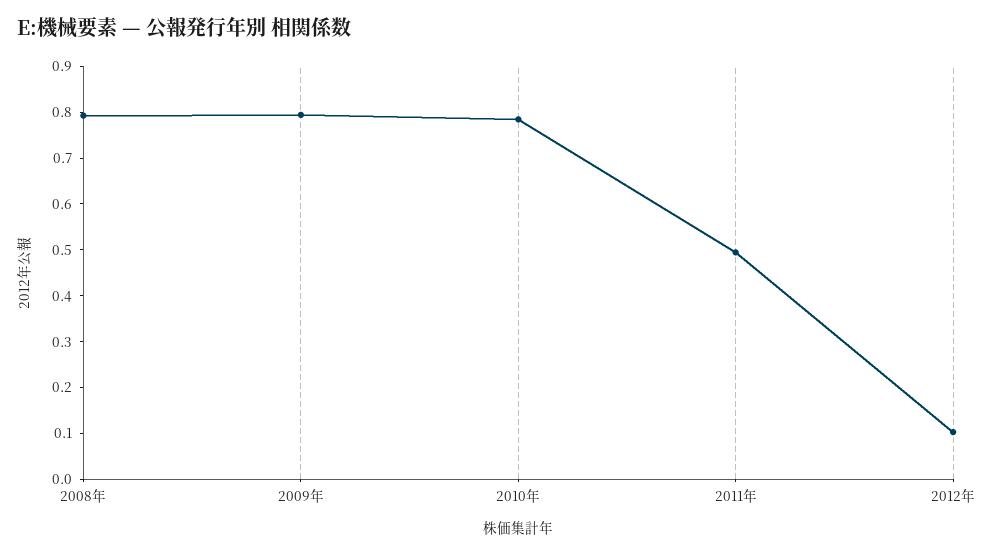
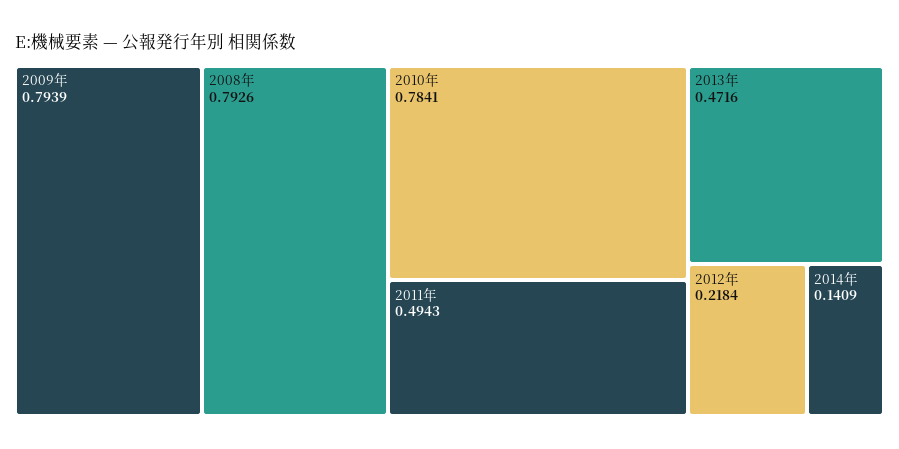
2012年: 0.1 -> 0.2184
2013年: none -> 0.4716
2014年: none -> 0.1409

